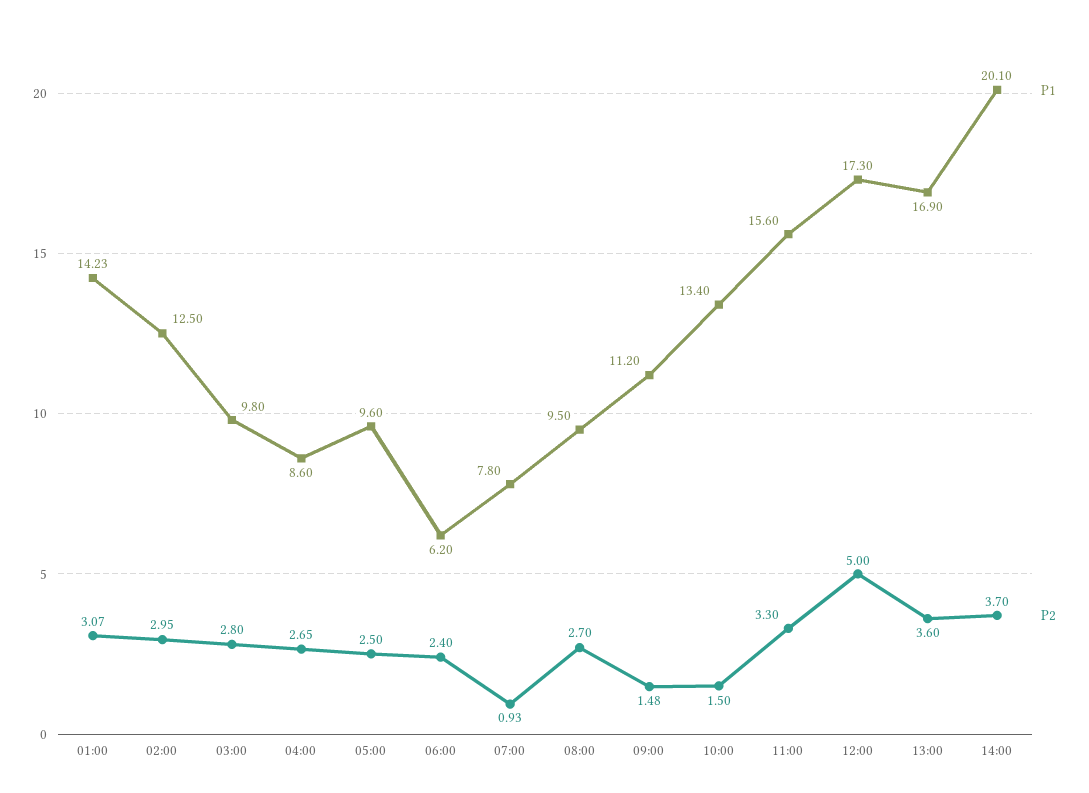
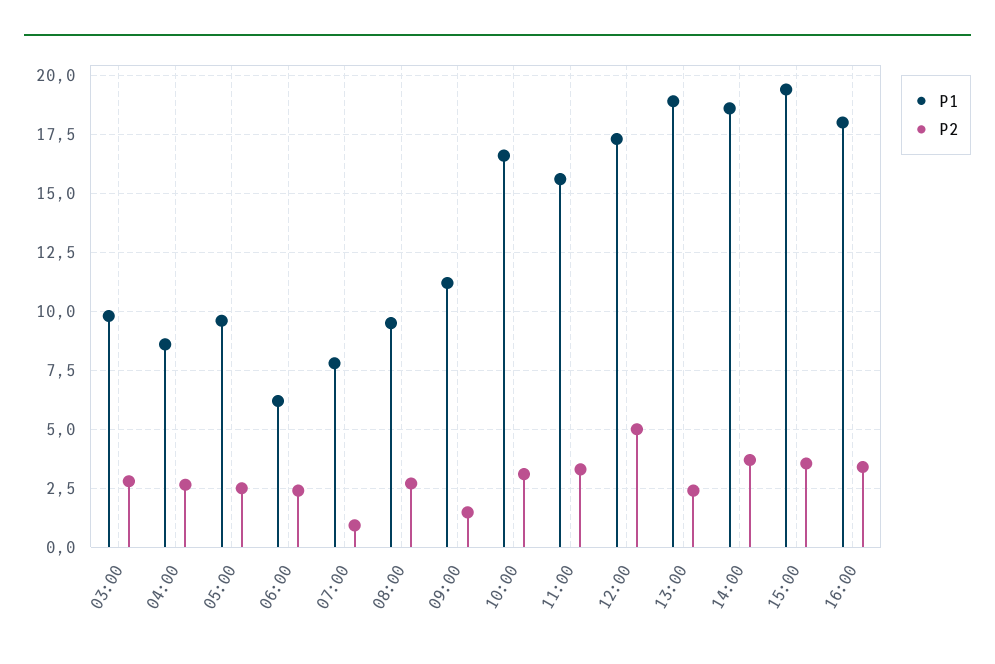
P1, 01:00: 14.23 -> none
P2, 01:00: 3.07 -> none
P1, 02:00: 12.5 -> none
P2, 02:00: 2.95 -> none
P1, 10:00: 13.4 -> 16.5
P2, 10:00: 1.5 -> 3
P1, 13:00: 16.9 -> 19
P2, 13:00: 3.6 -> 2.5
P1, 14:00: 20.1 -> 18.5
P1, 15:00: none -> 19.5
P2, 15:00: none -> 3.5
P1, 16:00: none -> 18
P2, 16:00: none -> 3.5

